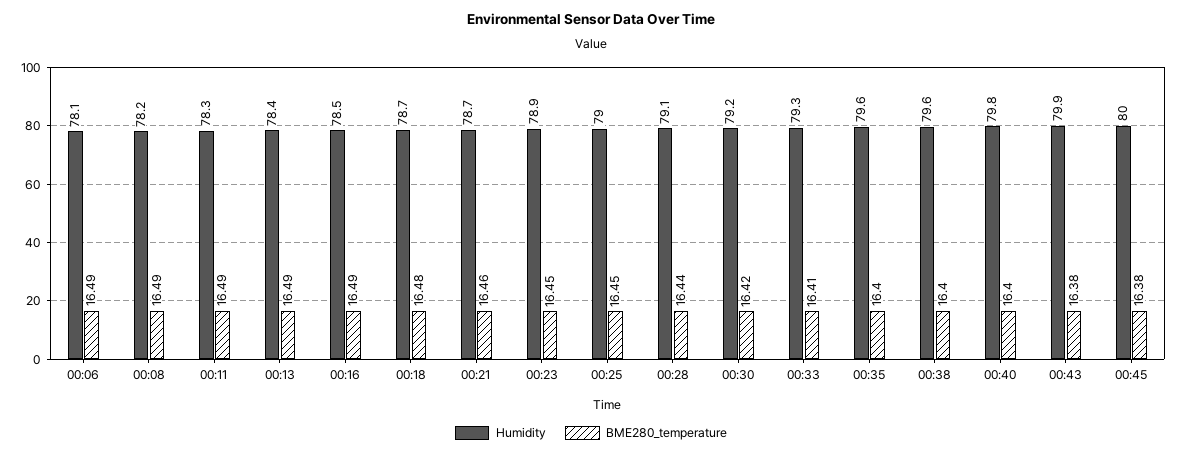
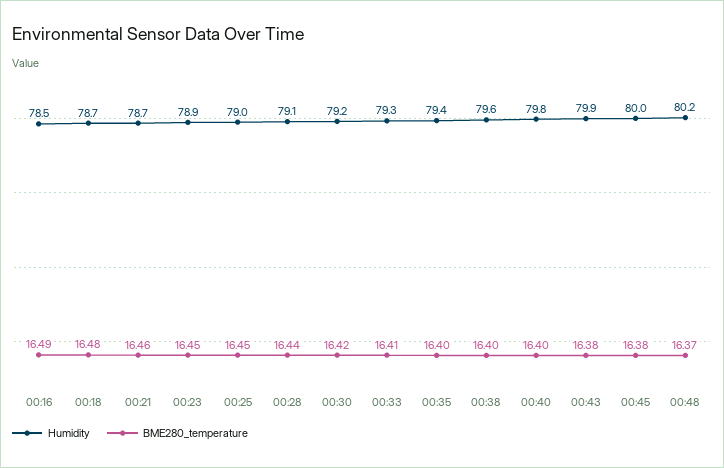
Humidity, 00:06: 78.1 -> none
BME280_temperature, 00:06: 16.49 -> none
Humidity, 00:08: 78.2 -> none
BME280_temperature, 00:08: 16.49 -> none
Humidity, 00:11: 78.3 -> none
BME280_temperature, 00:11: 16.49 -> none
Humidity, 00:13: 78.4 -> none
BME280_temperature, 00:13: 16.49 -> none
Humidity, 00:35: 79.6 -> 79.4
Humidity, 00:48: none -> 80.2
BME280_temperature, 00:48: none -> 16.37

